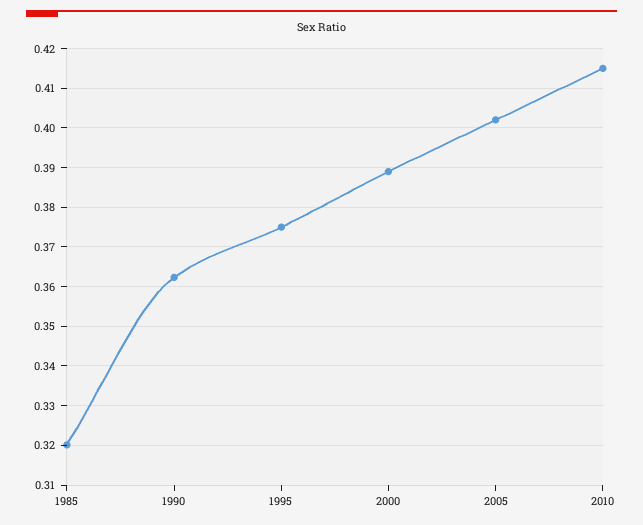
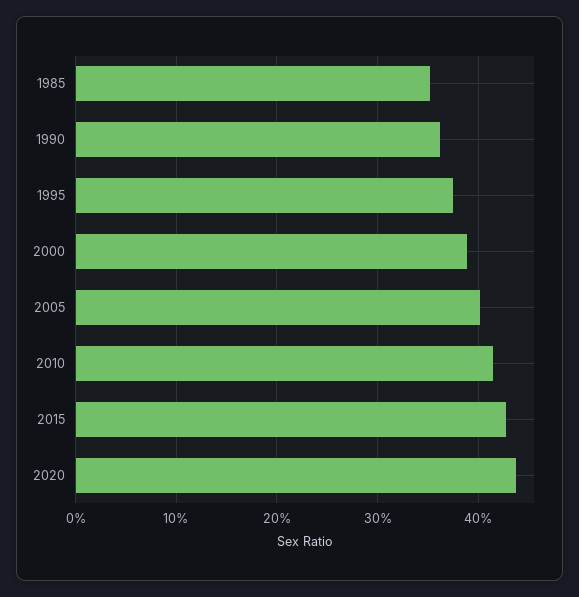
1985: 0.32 -> 0.35
2015: none -> 0.43
2020: none -> 0.44

